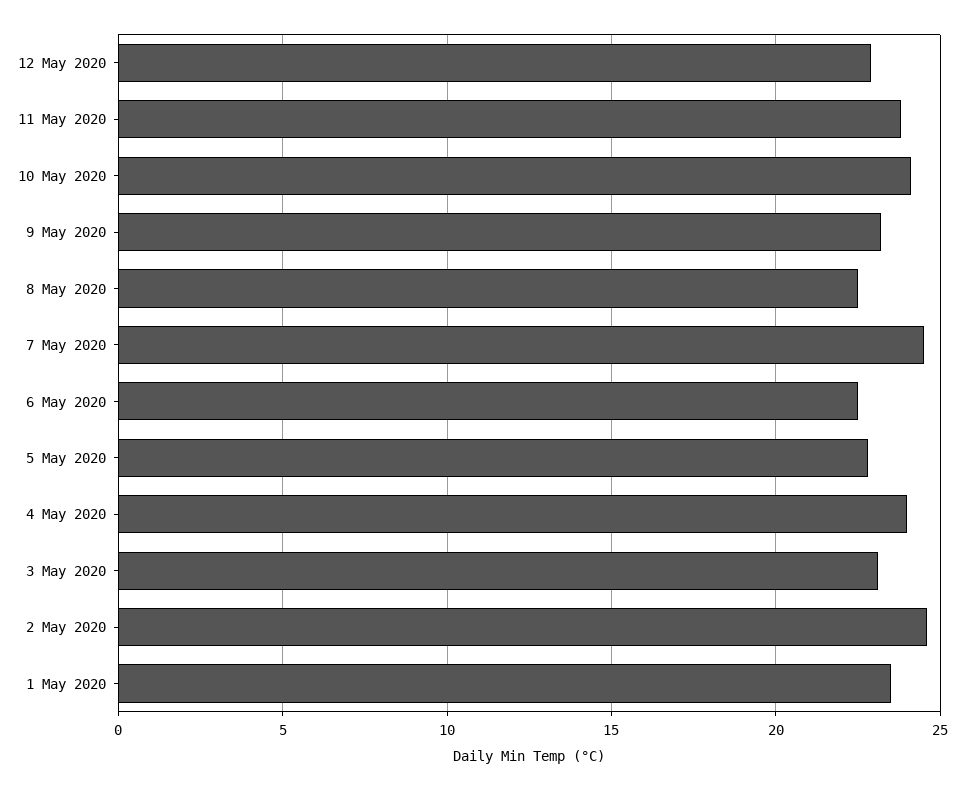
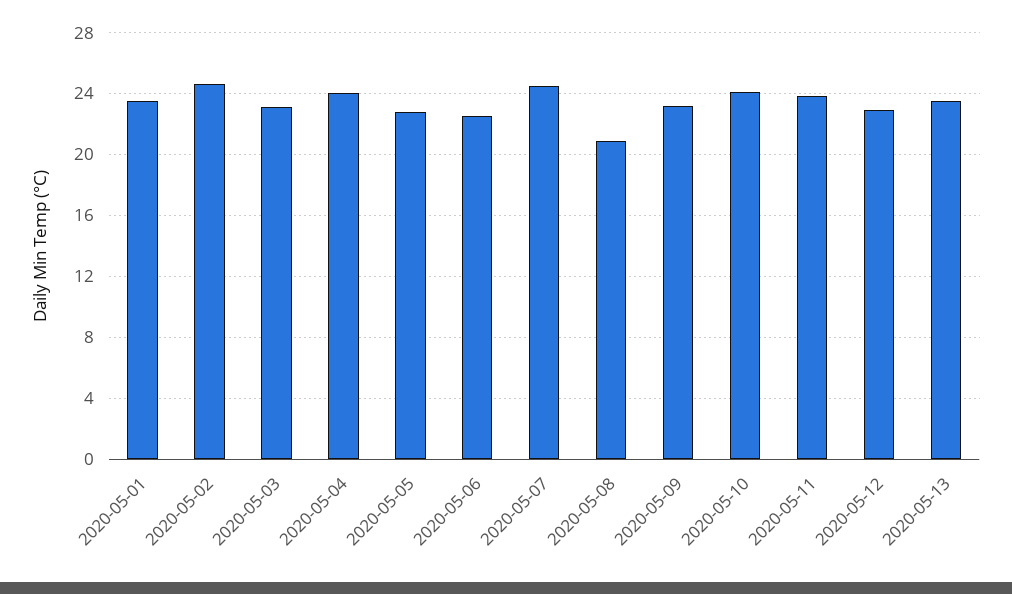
8 May 2020: 22.5 -> 21
2020-05-13: none -> 23.5

